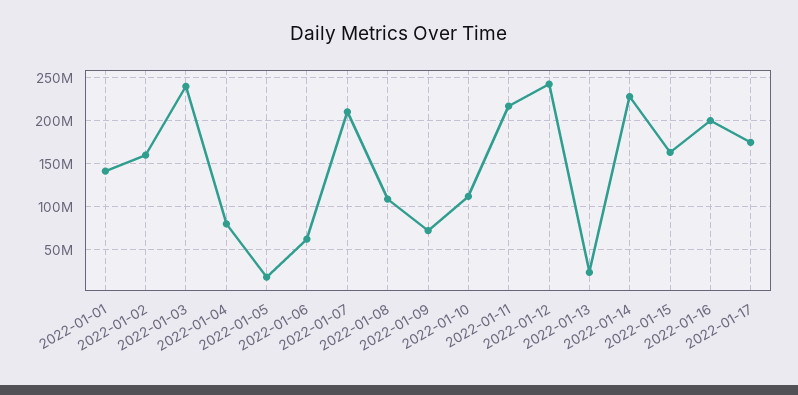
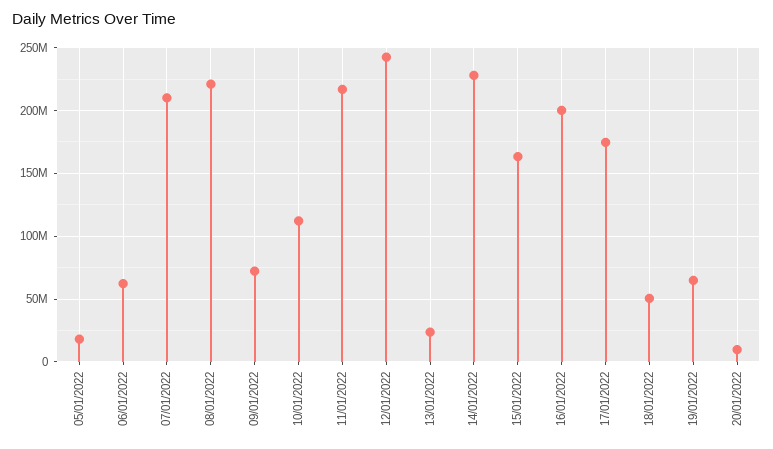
2022-01-01: 140000000 -> none
2022-01-02: 160000000 -> none
2022-01-03: 240000000 -> none
2022-01-04: 80000000 -> none
2022-01-08: 110000000 -> 220000000
18/01/2022: none -> 50000000
19/01/2022: none -> 65000000
20/01/2022: none -> 10000000

